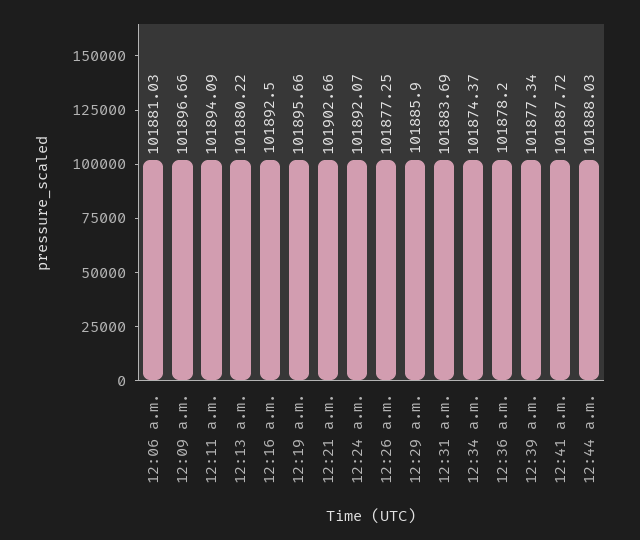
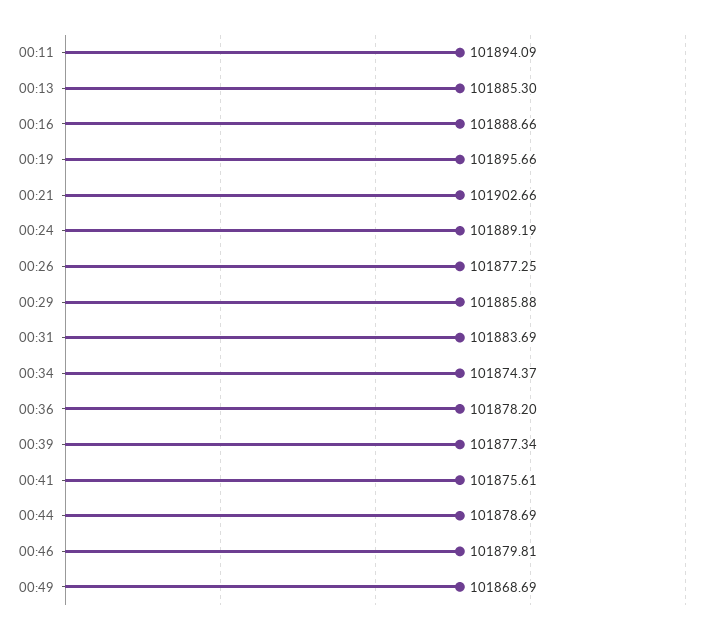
12:06 a.m.: 101881.03 -> none
12:09 a.m.: 101896.66 -> none
12:13 a.m.: 101880.22 -> 101885.3
12:16 a.m.: 101892.5 -> 101888.66
12:24 a.m.: 101892.07 -> 101889.19
12:29 a.m.: 101885.9 -> 101885.88
12:41 a.m.: 101887.72 -> 101875.61
12:44 a.m.: 101888.03 -> 101878.69
00:46: none -> 101879.81
00:49: none -> 101868.69

